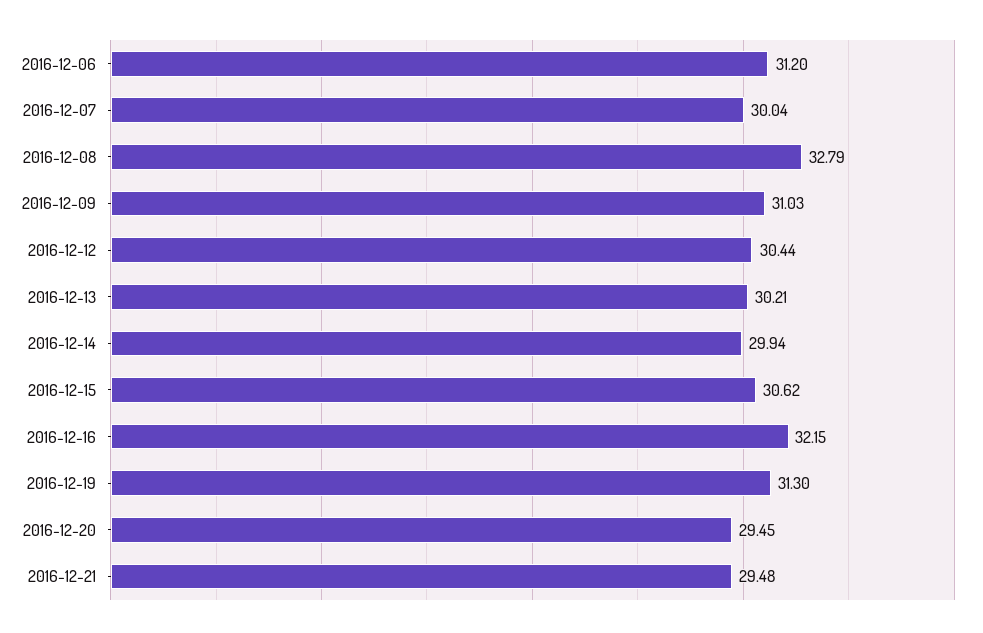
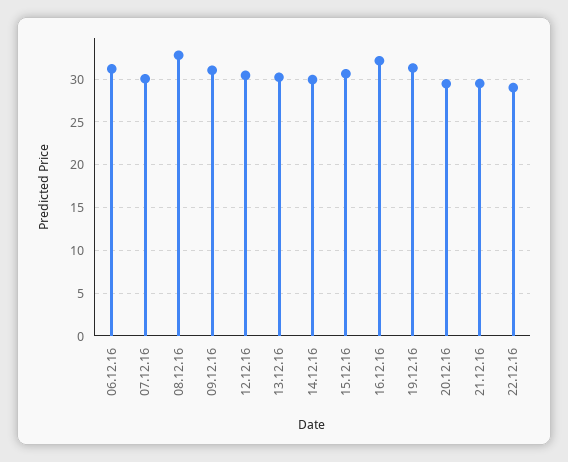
22.12.16: none -> 29

